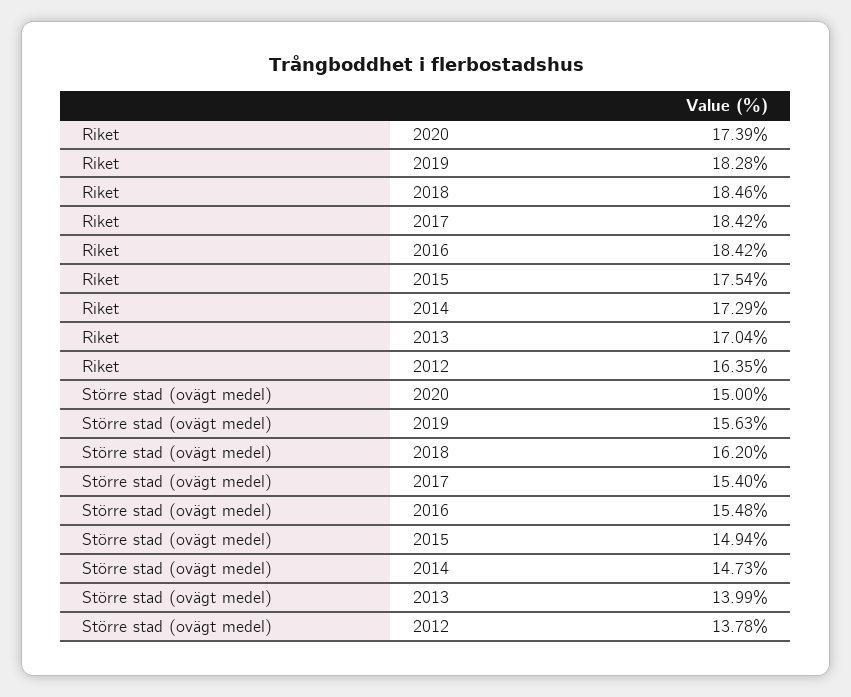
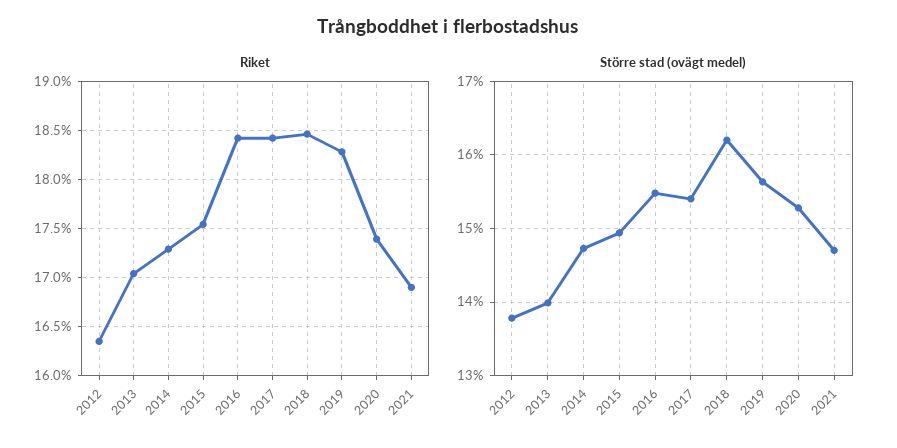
Större stad (ovägt medel), 2020: 15 -> 15.3
Riket, 2021: none -> 16.9
Större stad (ovägt medel), 2021: none -> 14.7

